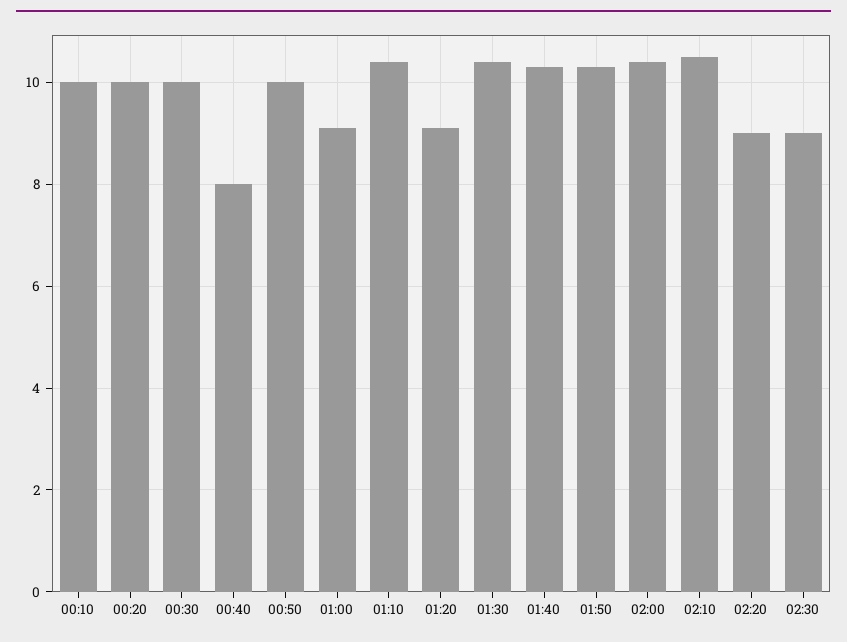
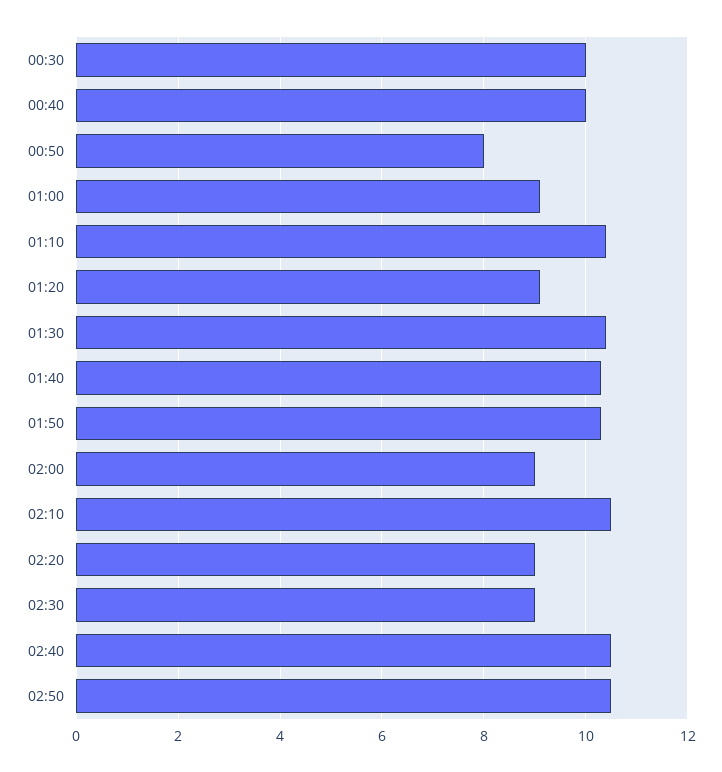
00:10: 10 -> none
00:20: 10 -> none
00:40: 8 -> 10
00:50: 10 -> 8
02:00: 10.5 -> 9
02:40: none -> 10.5
02:50: none -> 10.5

